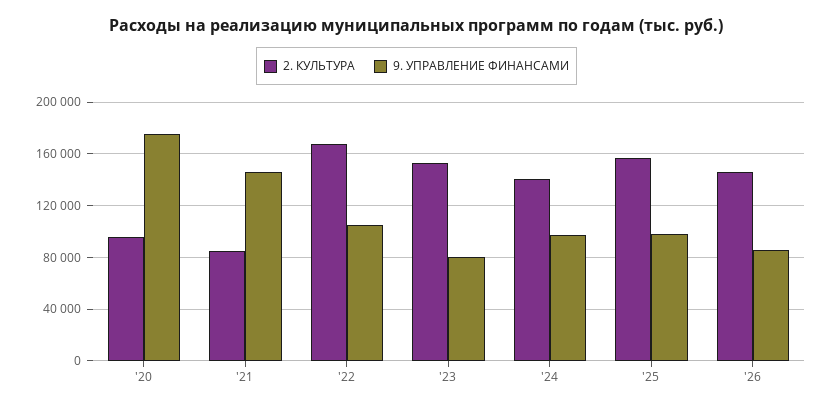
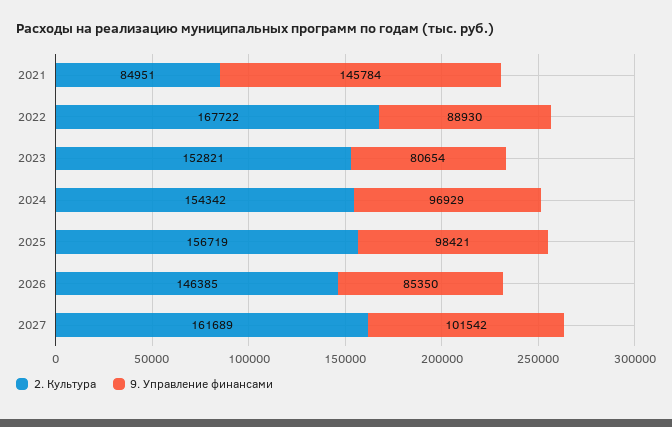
2. КУЛЬТУРА, '20: 95000 -> none
9. УПРАВЛЕНИЕ ФИНАНСАМИ, '20: 175000 -> none
9. УПРАВЛЕНИЕ ФИНАНСАМИ, '22: 105000 -> 88930
2. КУЛЬТУРА, '24: 140000 -> 154342
2. КУЛЬТУРА, 2027: none -> 161689
9. УПРАВЛЕНИЕ ФИНАНСАМИ, 2027: none -> 101542

